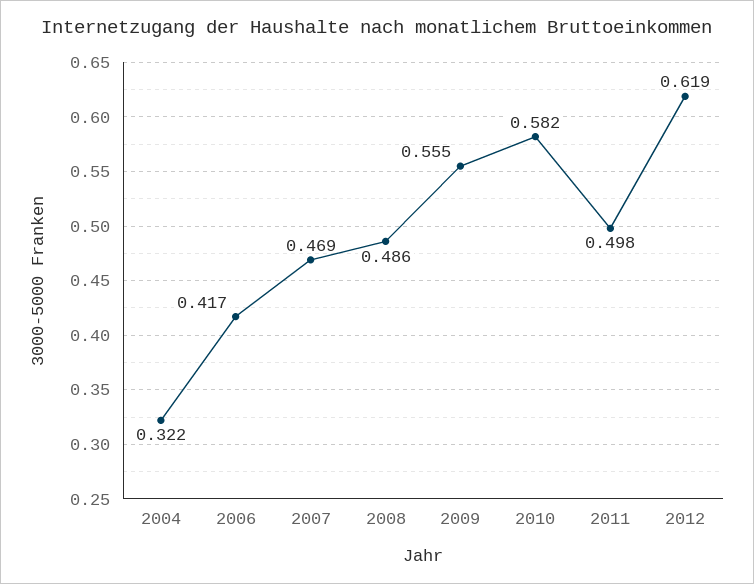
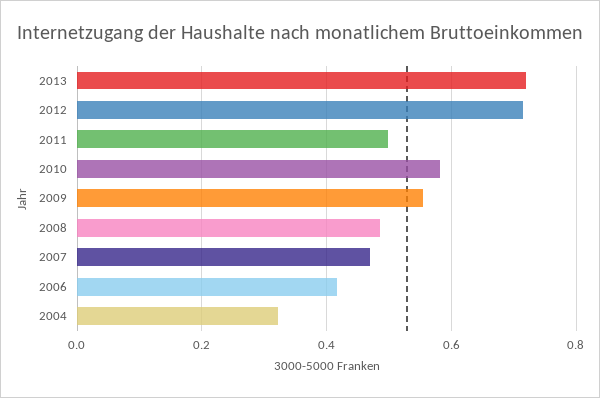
2012: 0.619 -> 0.72
2013: none -> 0.72

